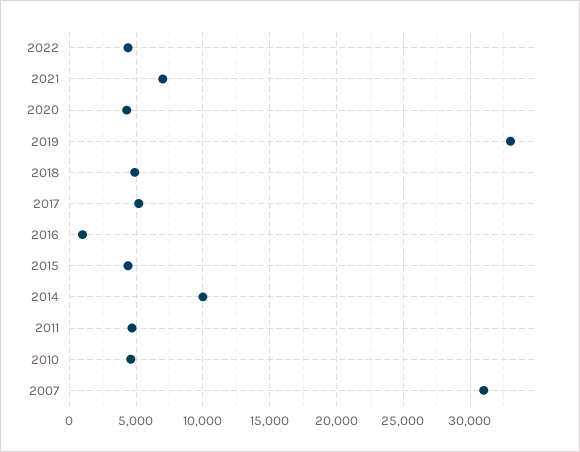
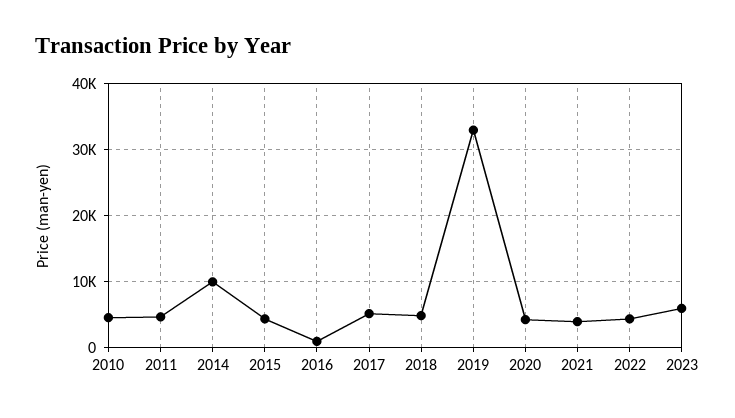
2021: 7000 -> 4000
2007: 31000 -> none
2023: none -> 6000

